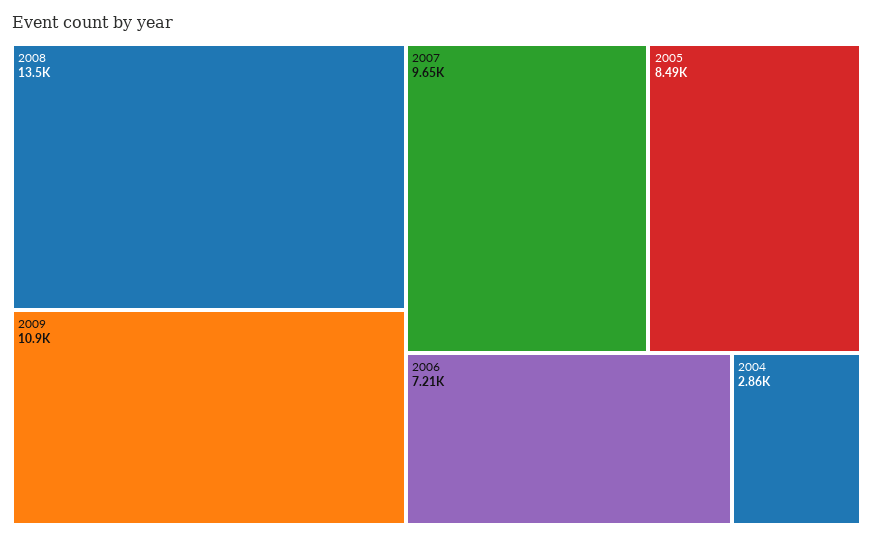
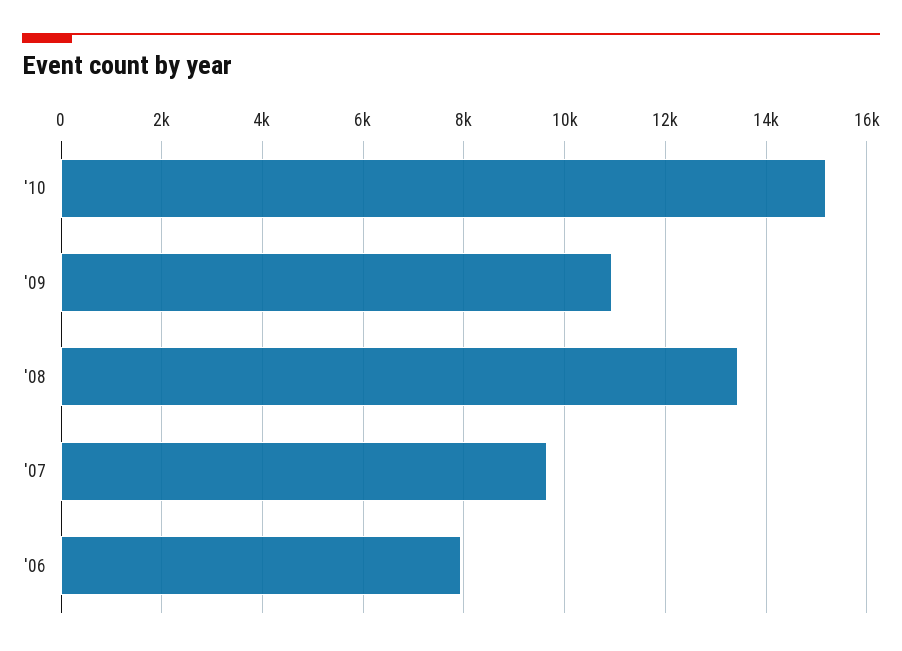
2005: 8490 -> none
2006: 7210 -> 8000
2004: 2860 -> none
'10: none -> 15200

